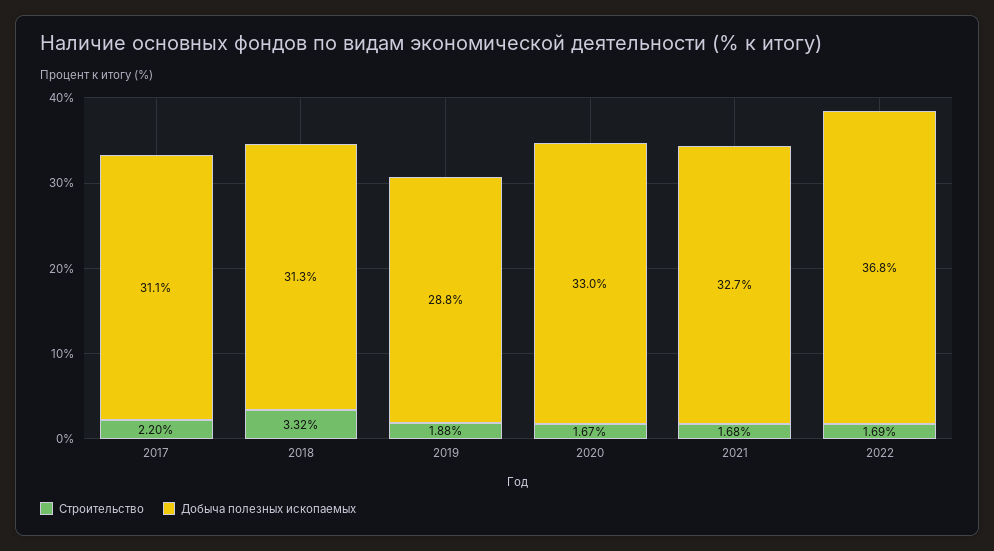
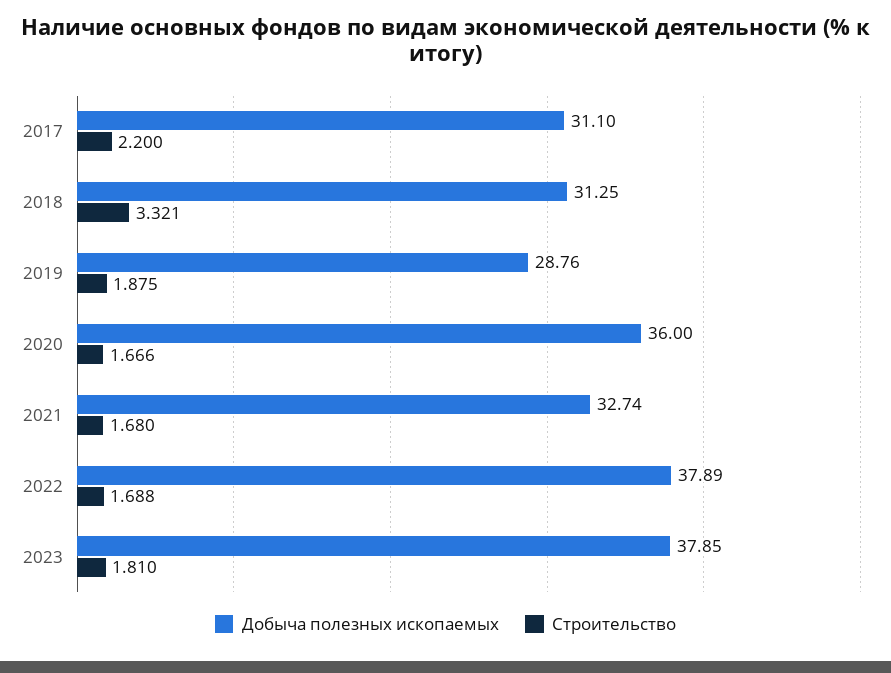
Добыча полезных ископаемых, 2020: 33 -> 36
Добыча полезных ископаемых, 2022: 36.8 -> 37.89
Добыча полезных ископаемых, 2023: none -> 37.85
Строительство, 2023: none -> 1.81

